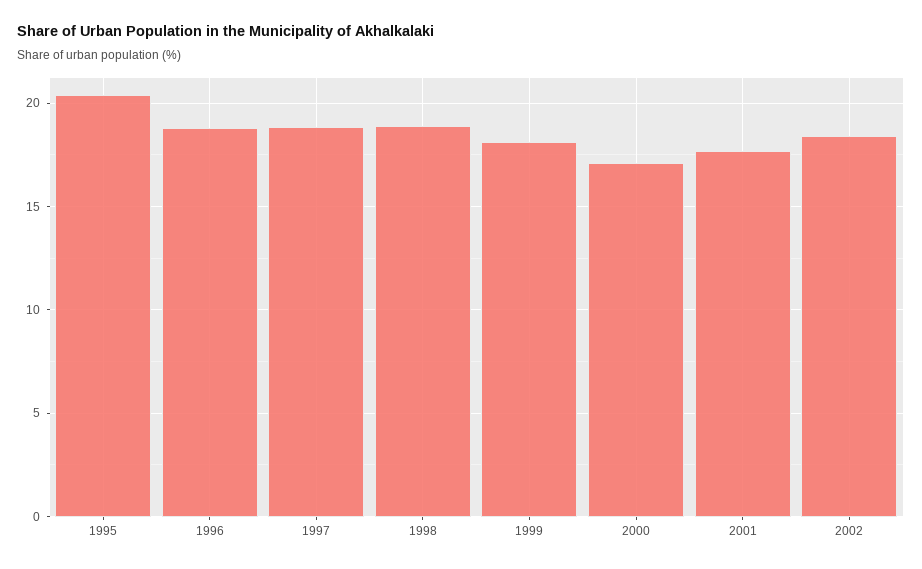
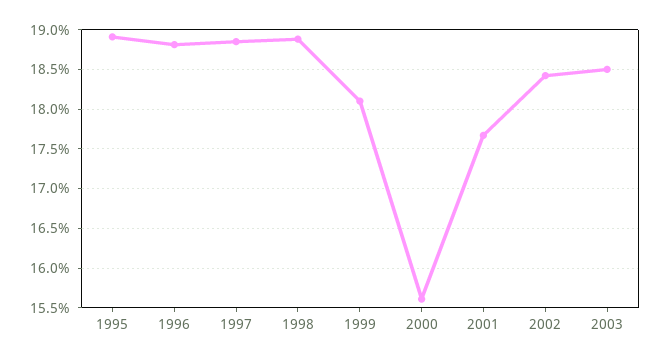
1995: 20.5 -> 18.9
2000: 17 -> 15.6
2003: none -> 18.5

